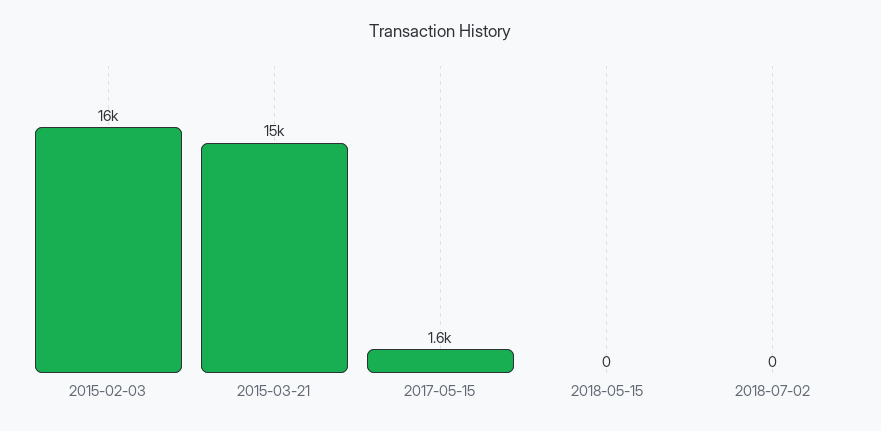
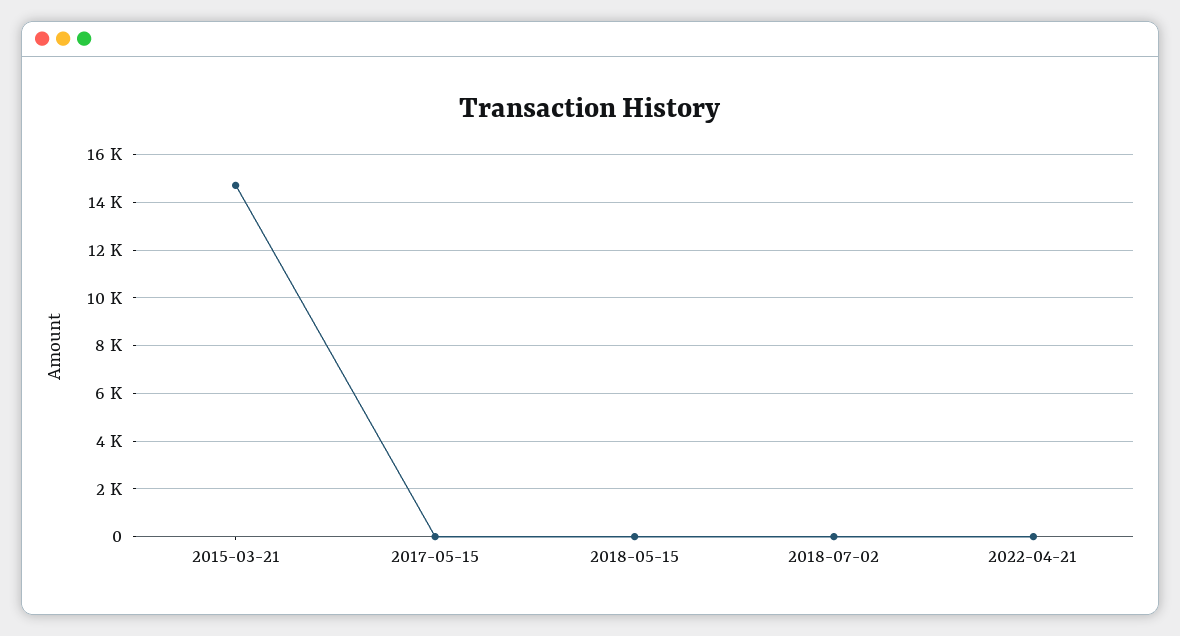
2015-02-03: 16000 -> none
2017-05-15: 1600 -> 0
2022-04-21: none -> 0

